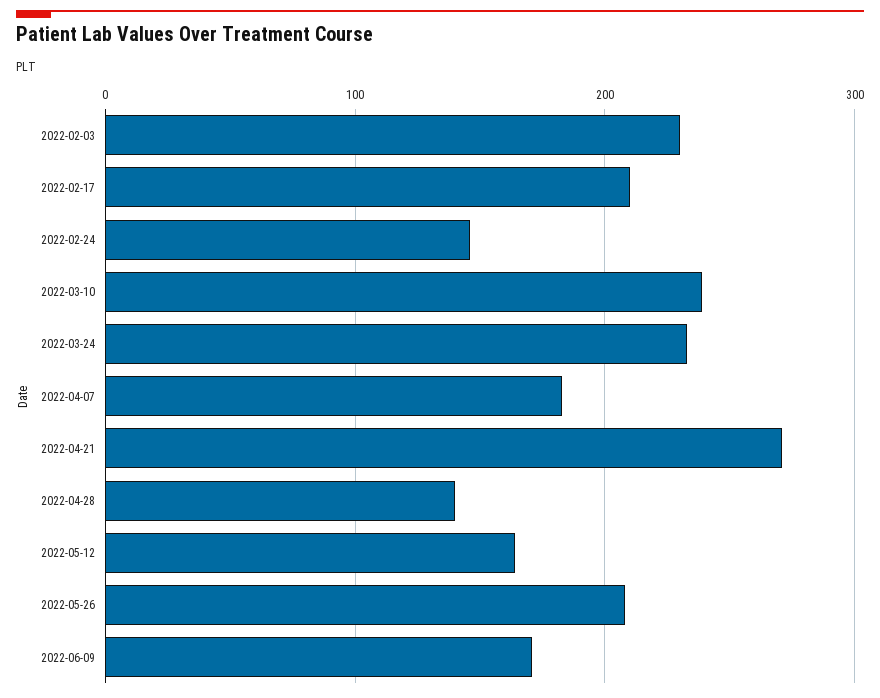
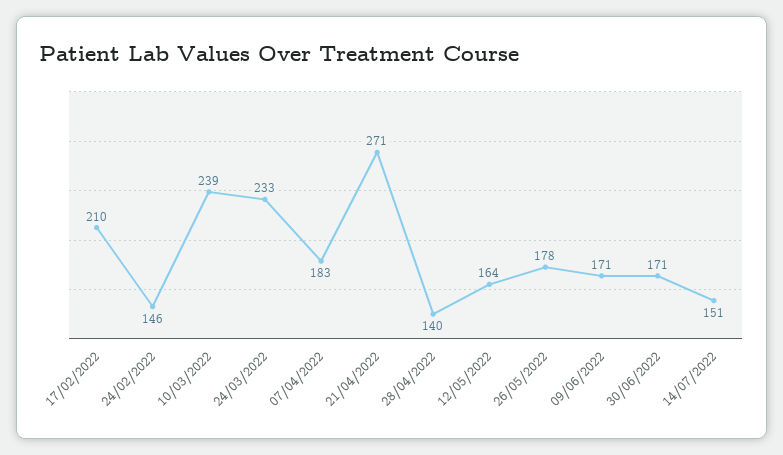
2022-02-03: 230 -> none
2022-05-26: 210 -> 178
30/06/2022: none -> 171
14/07/2022: none -> 151

